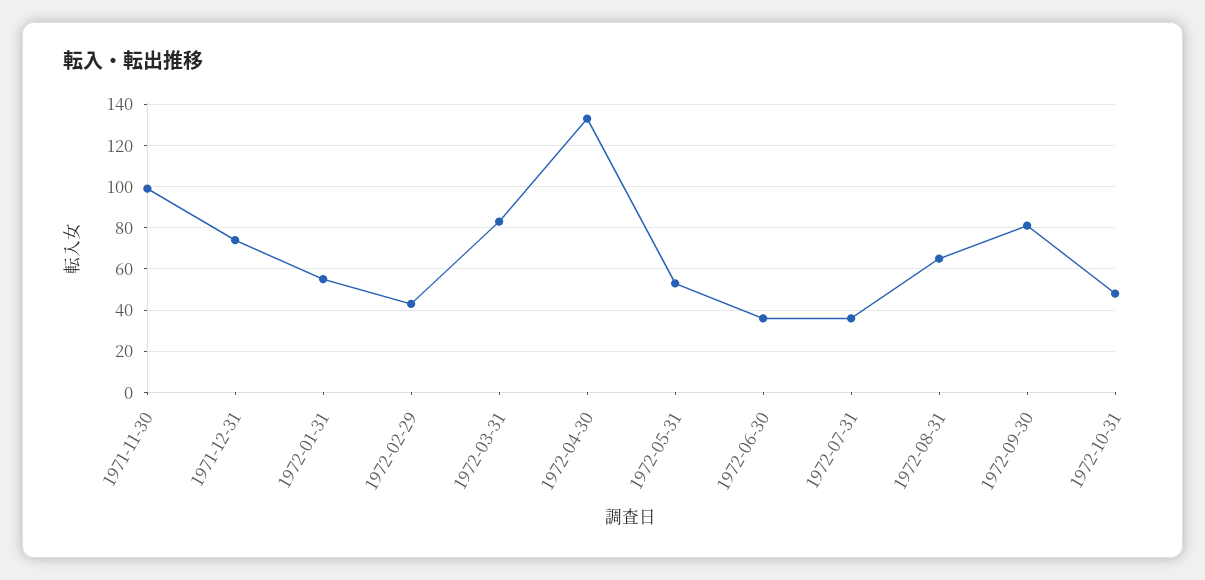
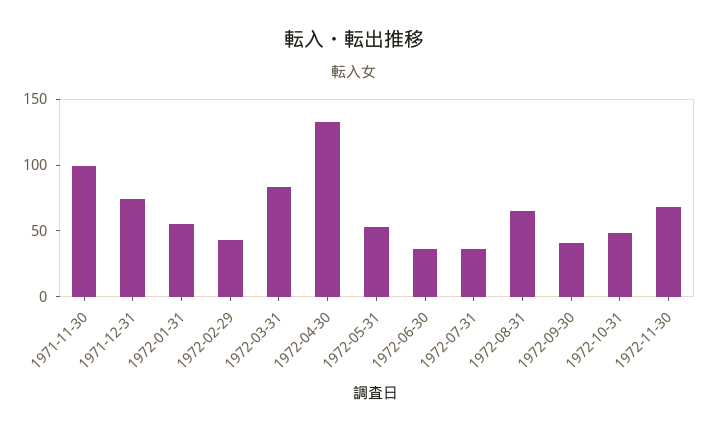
1972-09-30: 80 -> 40
1972-11-30: none -> 70

